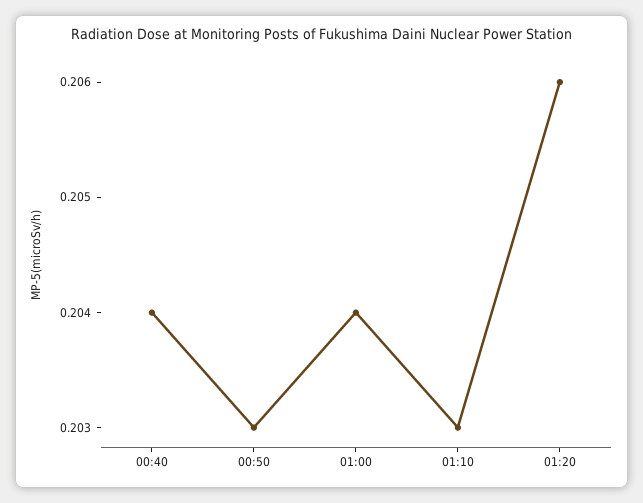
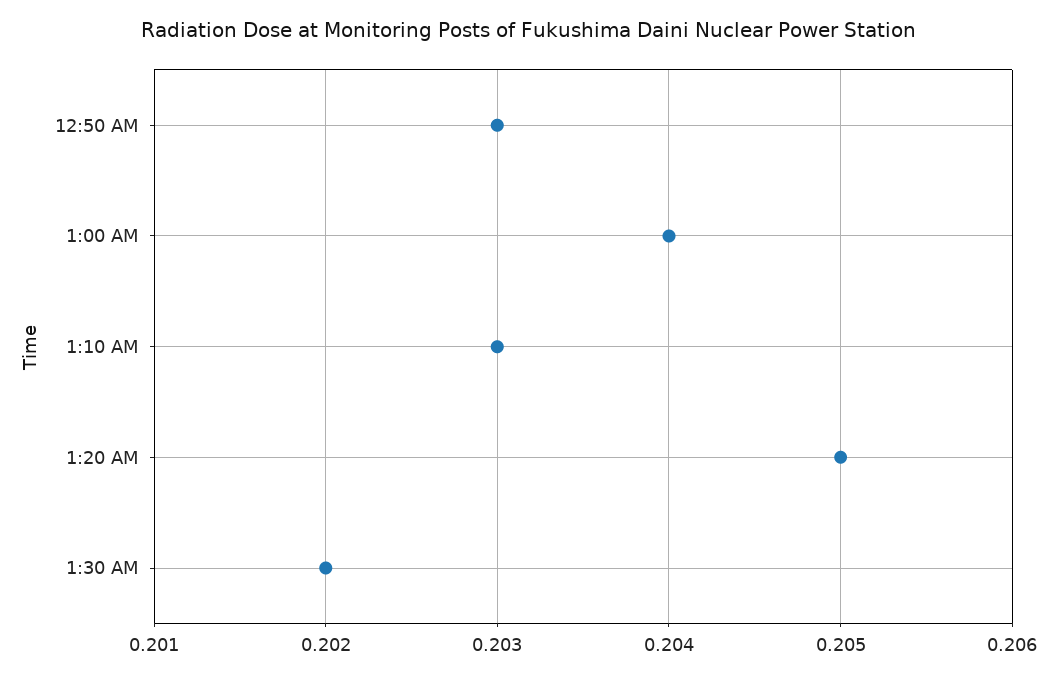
00:40: 0.204 -> none
01:20: 0.206 -> 0.205
1:30 AM: none -> 0.202

